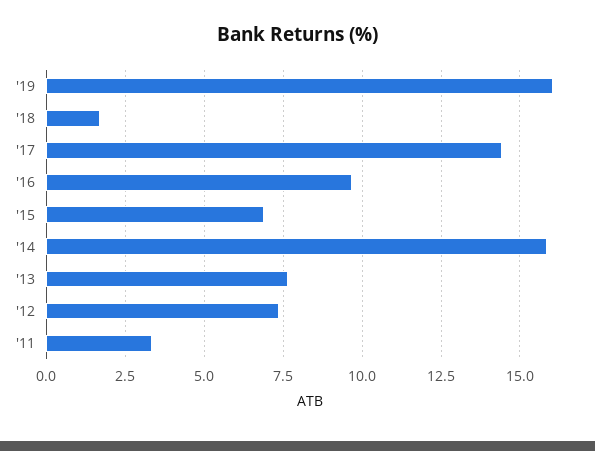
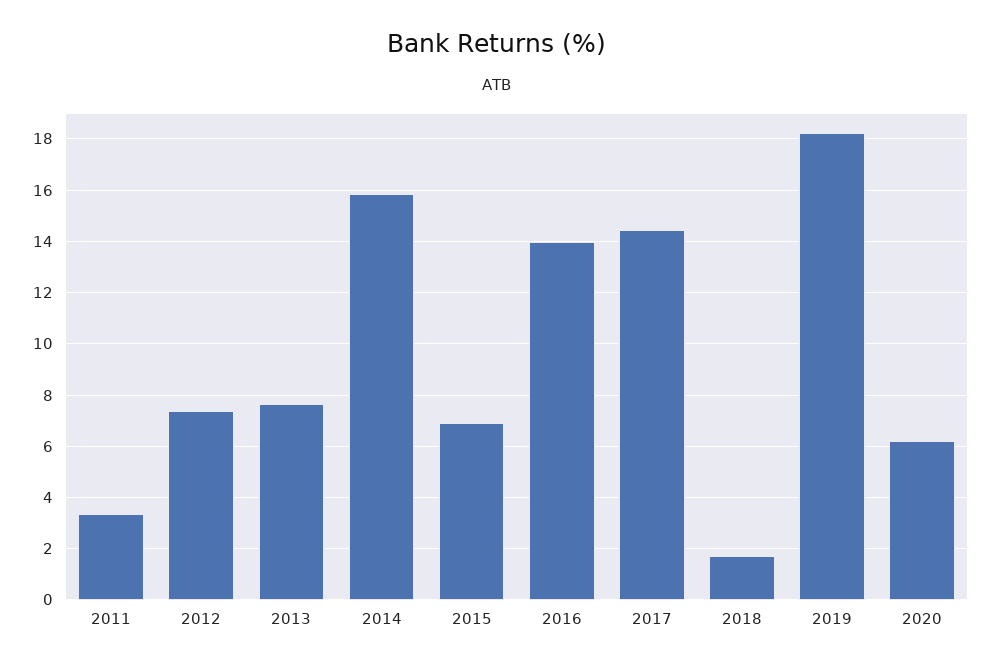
'19: 16 -> 18.25
'16: 9.75 -> 14
2020: none -> 6.25

